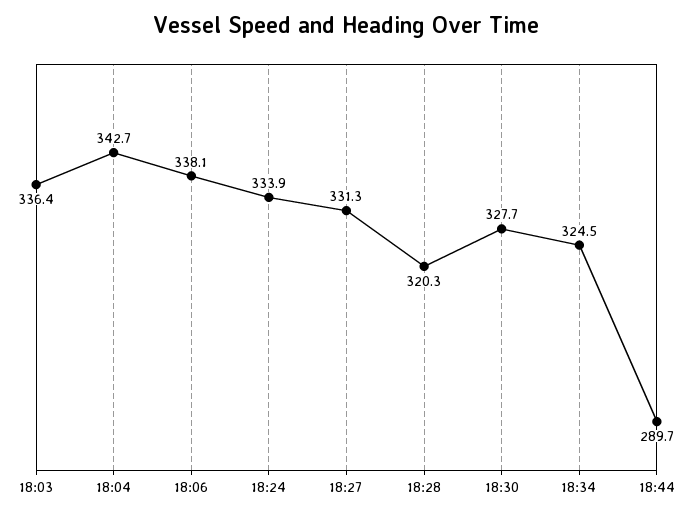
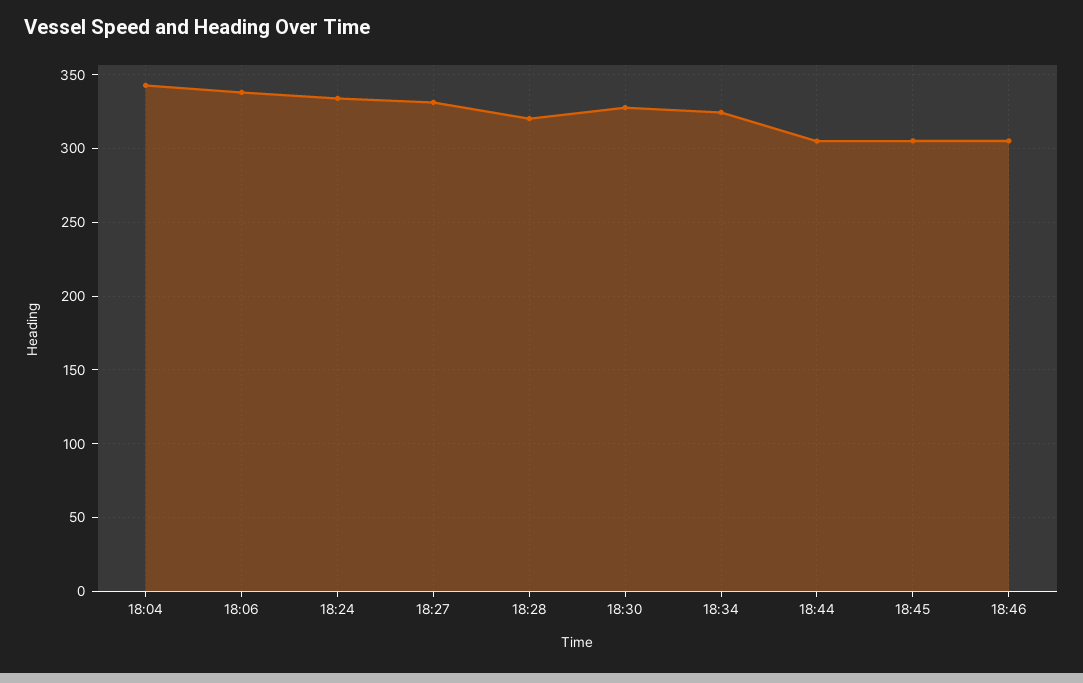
18:03: 336.4 -> none
18:44: 289.7 -> 305
18:45: none -> 305
18:46: none -> 305

